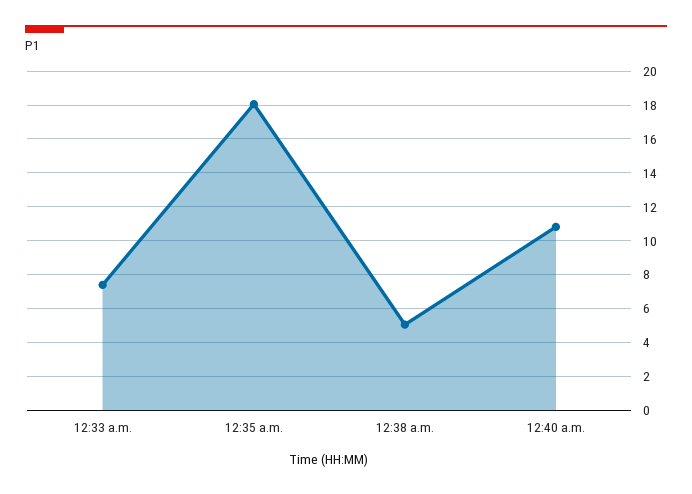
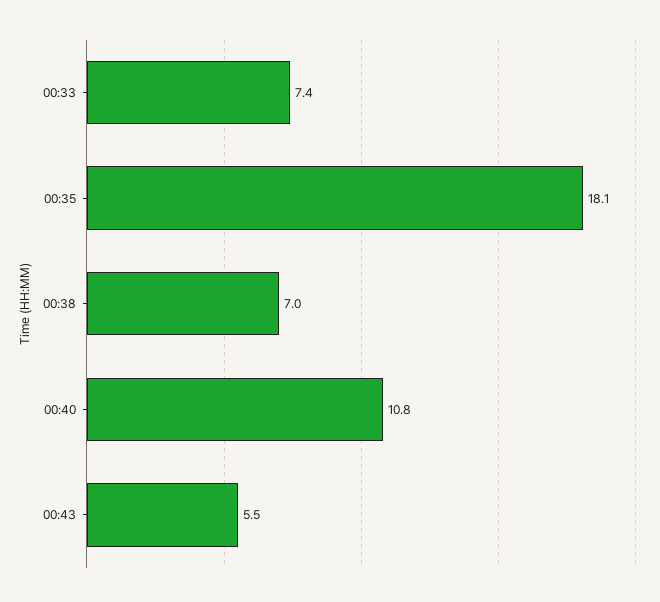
12:38 a.m.: 5 -> 7
00:43: none -> 5.5

